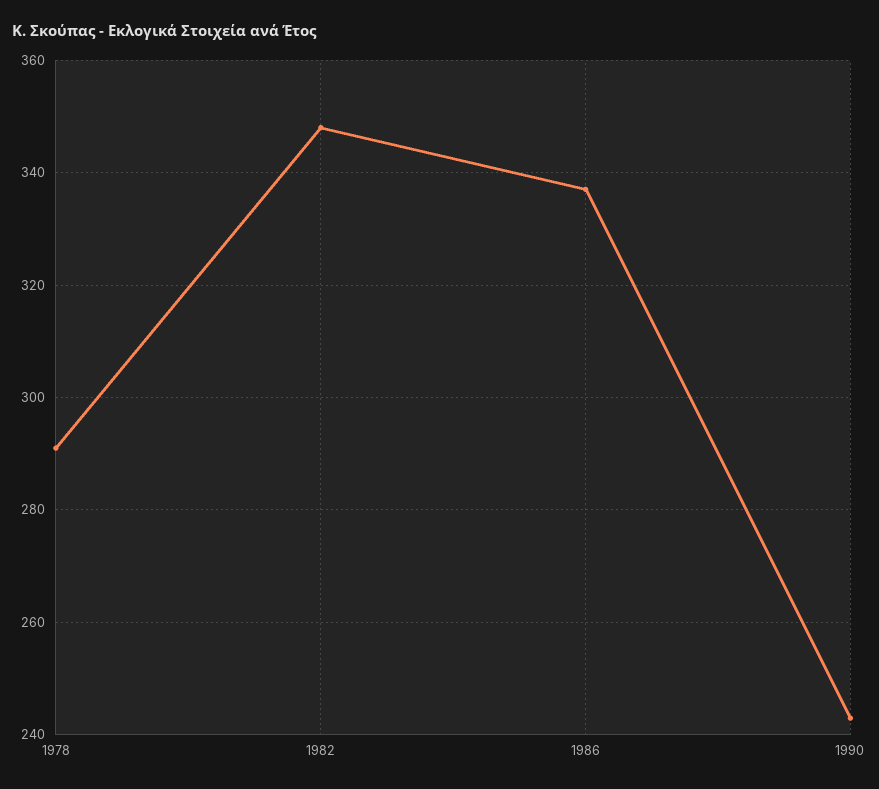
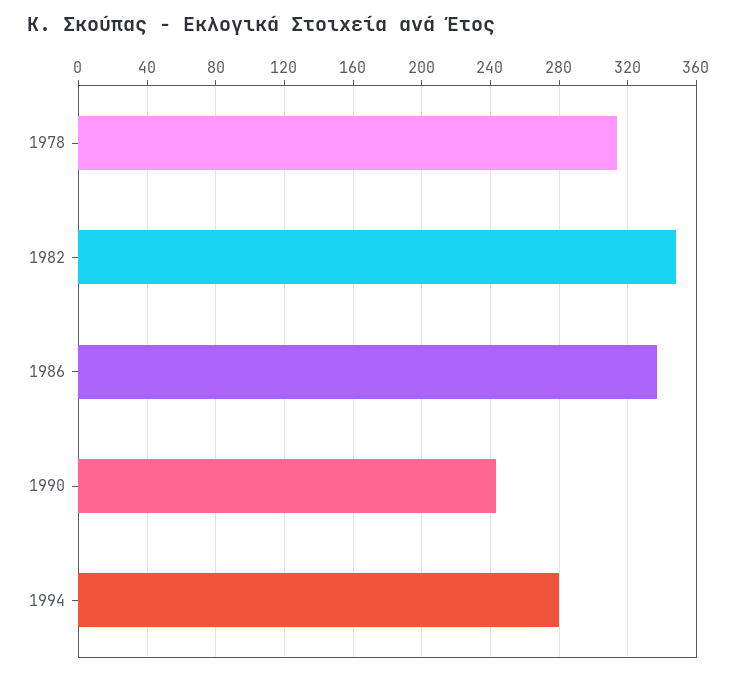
1978: 290 -> 315
1994: none -> 280

